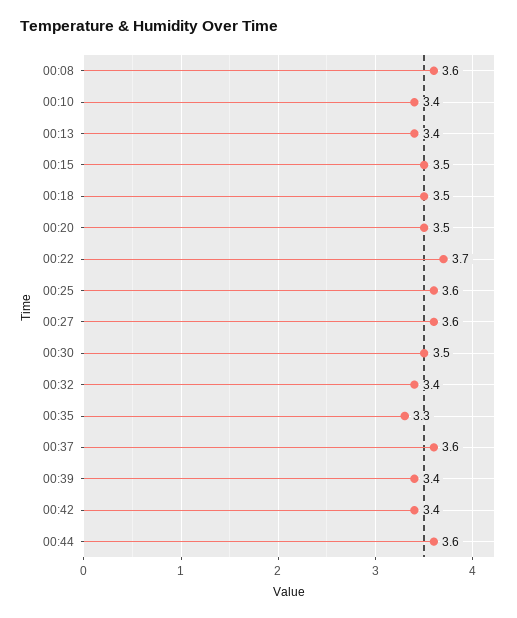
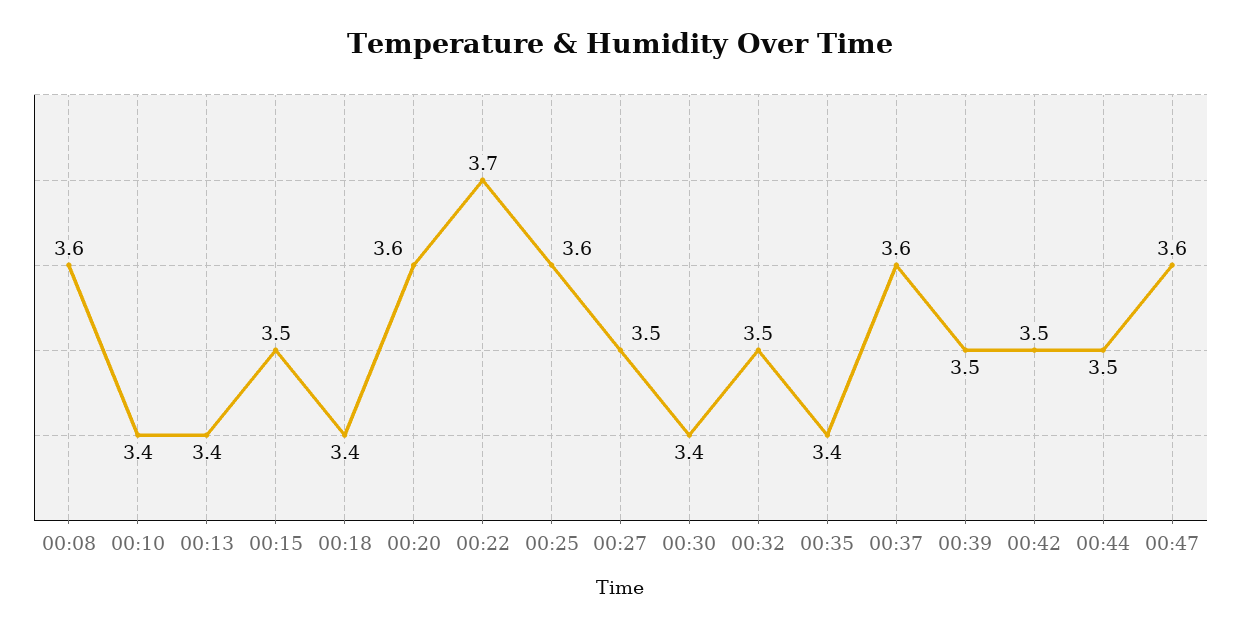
00:18: 3.5 -> 3.4
00:20: 3.5 -> 3.6
00:27: 3.6 -> 3.5
00:30: 3.5 -> 3.4
00:32: 3.4 -> 3.5
00:35: 3.3 -> 3.4
00:39: 3.4 -> 3.5
00:42: 3.4 -> 3.5
00:44: 3.6 -> 3.5
00:47: none -> 3.6

